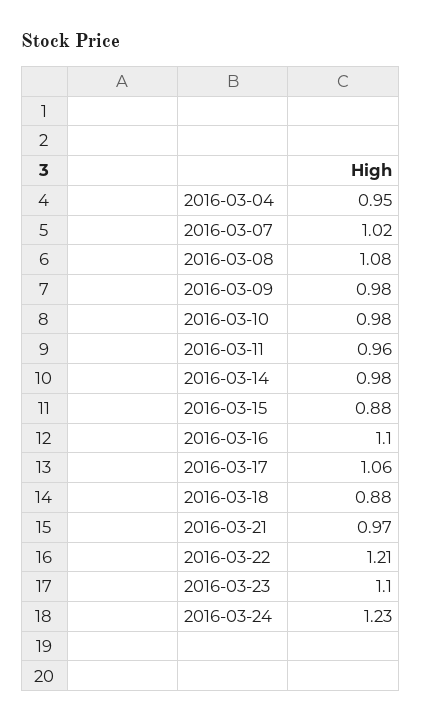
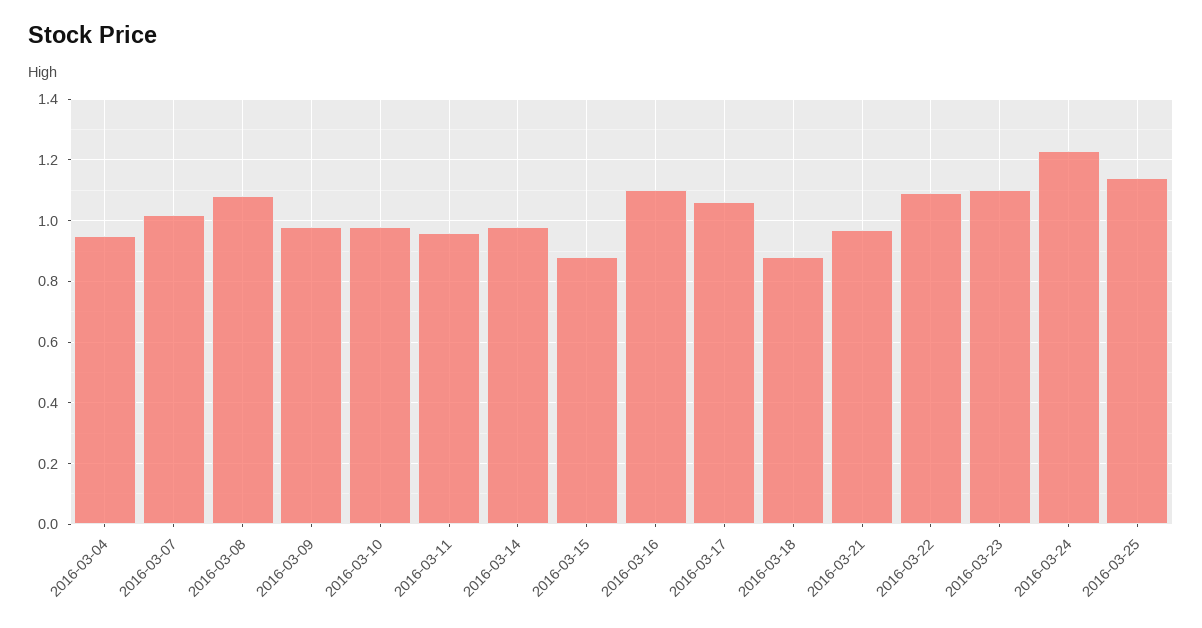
2016-03-22: 1.21 -> 1.1
2016-03-25: none -> 1.15

